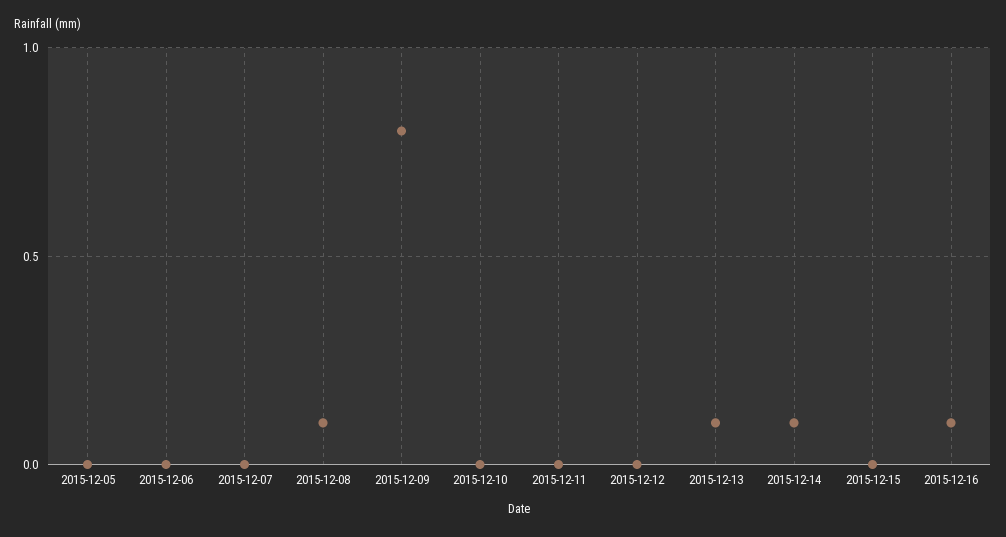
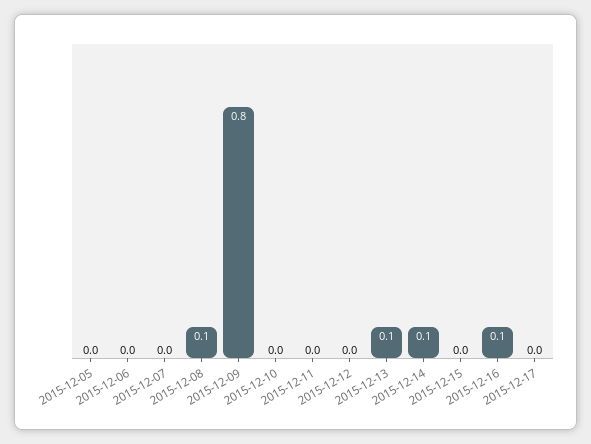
2015-12-17: none -> 0

